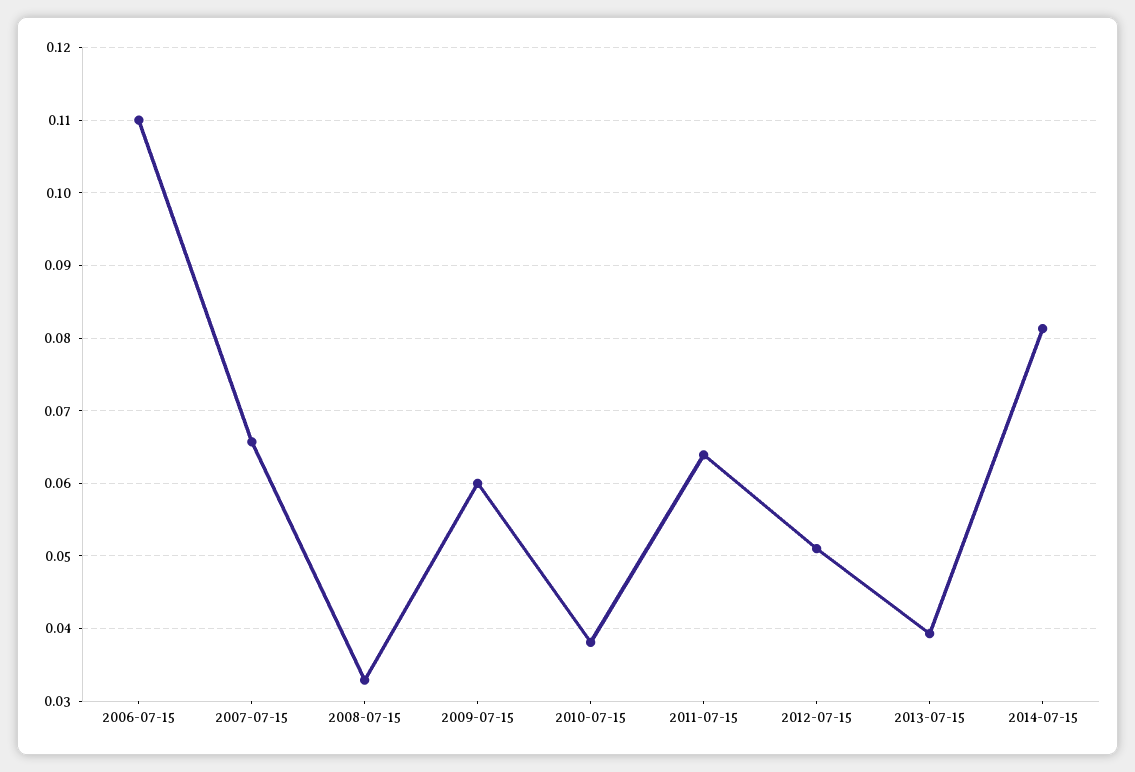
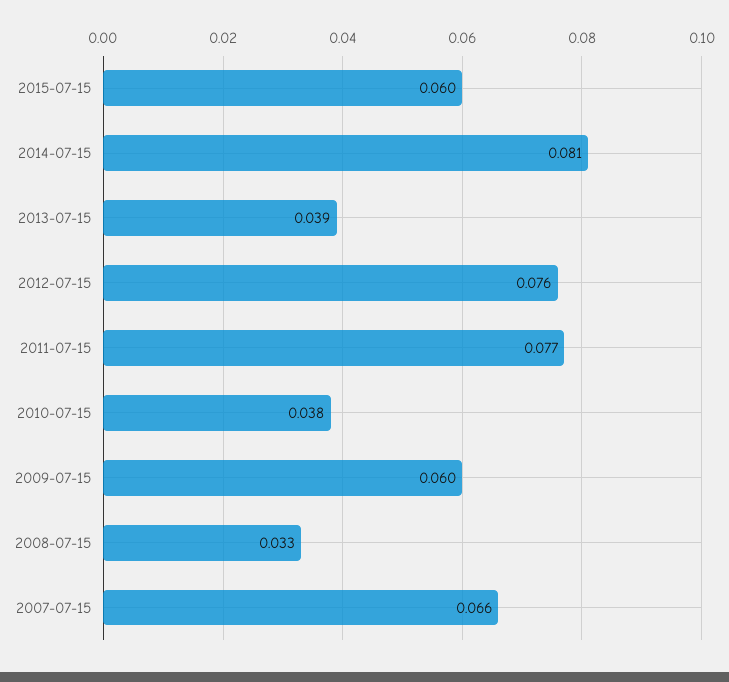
2006-07-15: 0.11 -> none
2011-07-15: 0.064 -> 0.077
2012-07-15: 0.051 -> 0.076
2015-07-15: none -> 0.06

